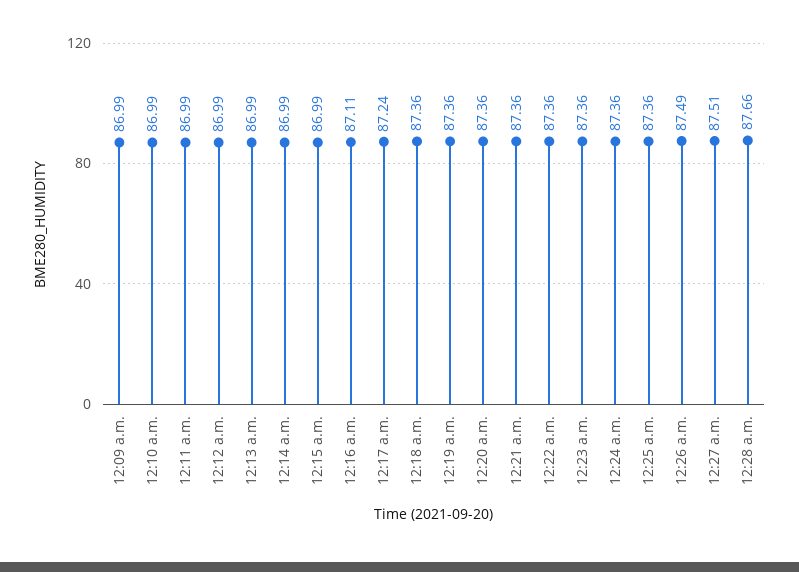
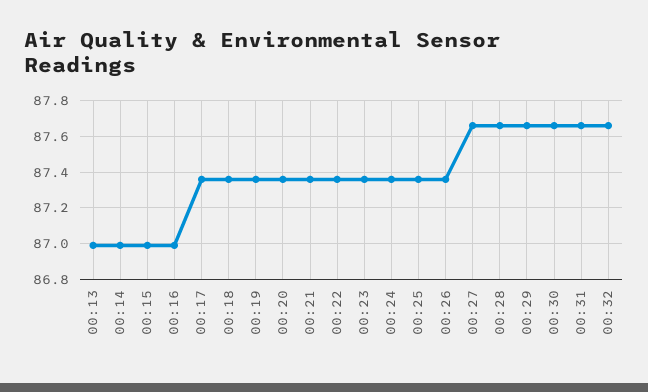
12:09 a.m.: 86.99 -> none
12:10 a.m.: 86.99 -> none
12:11 a.m.: 86.99 -> none
12:12 a.m.: 86.99 -> none
12:16 a.m.: 87.11 -> 87
12:17 a.m.: 87.24 -> 87.35
12:26 a.m.: 87.49 -> 87.35
12:27 a.m.: 87.51 -> 87.65
00:29: none -> 87.65
00:30: none -> 87.65
00:31: none -> 87.65
00:32: none -> 87.65

